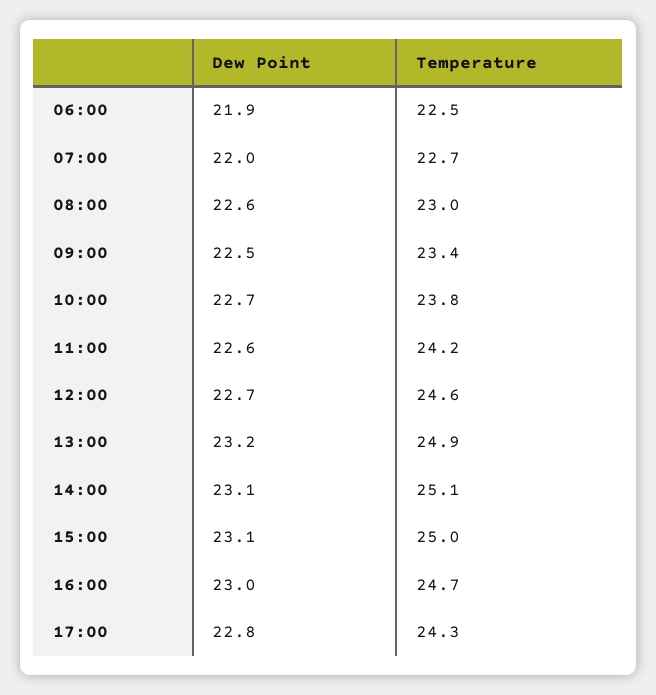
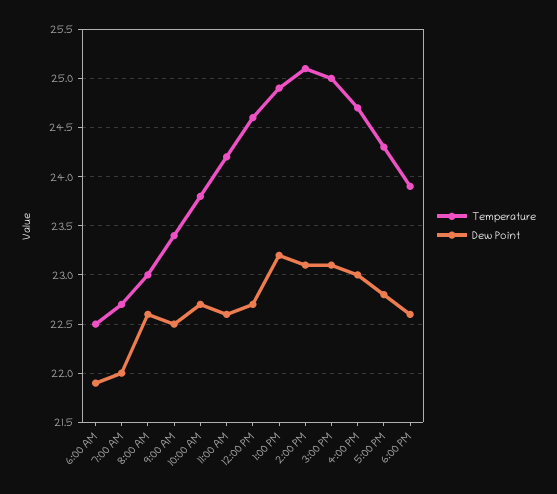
Temperature, 6:00 PM: none -> 23.9
Dew Point, 6:00 PM: none -> 22.6

